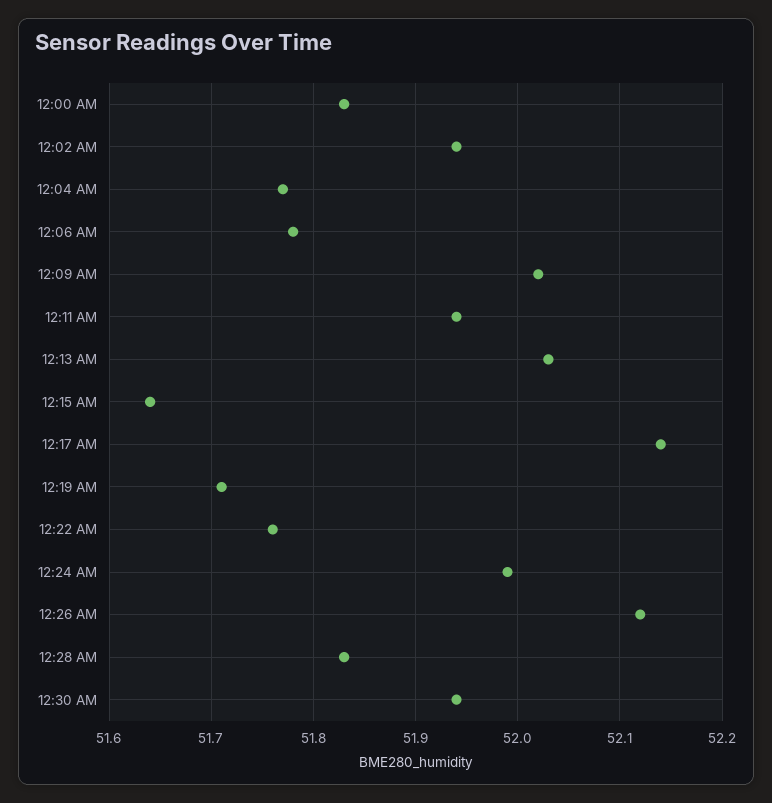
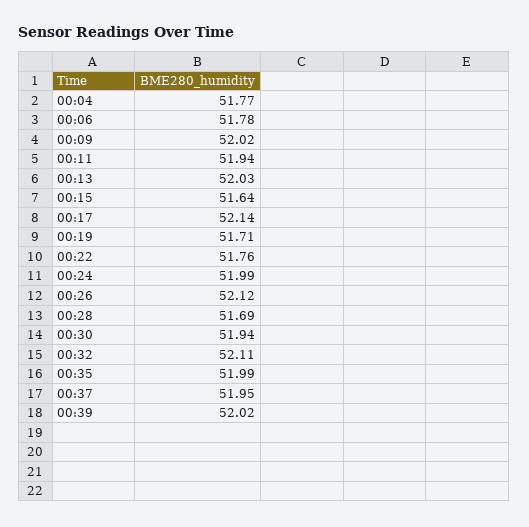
12:00 AM: 51.83 -> none
12:02 AM: 51.94 -> none
12:28 AM: 51.83 -> 51.69
00:32: none -> 52.11
00:35: none -> 51.99
00:37: none -> 51.95
00:39: none -> 52.02

